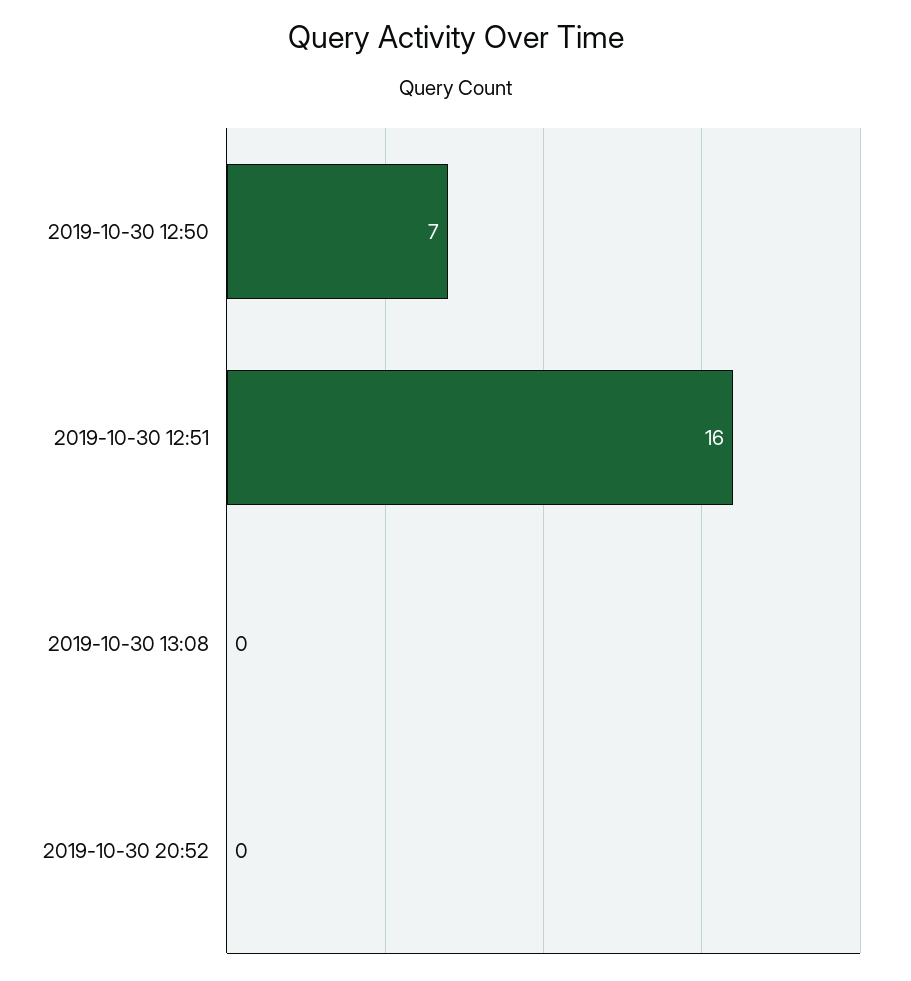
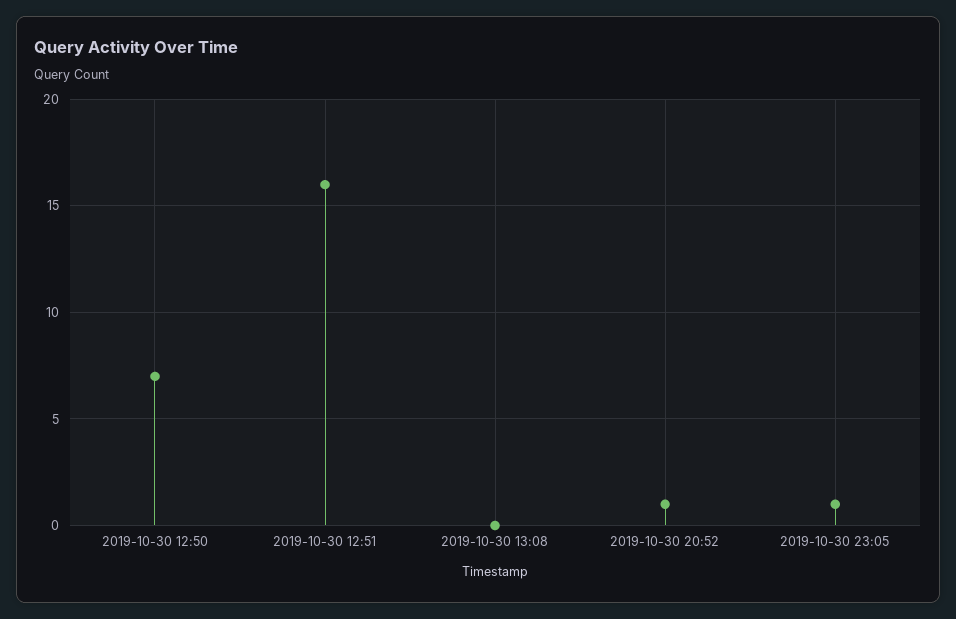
2019-10-30 20:52: 0 -> 1
2019-10-30 23:05: none -> 1

